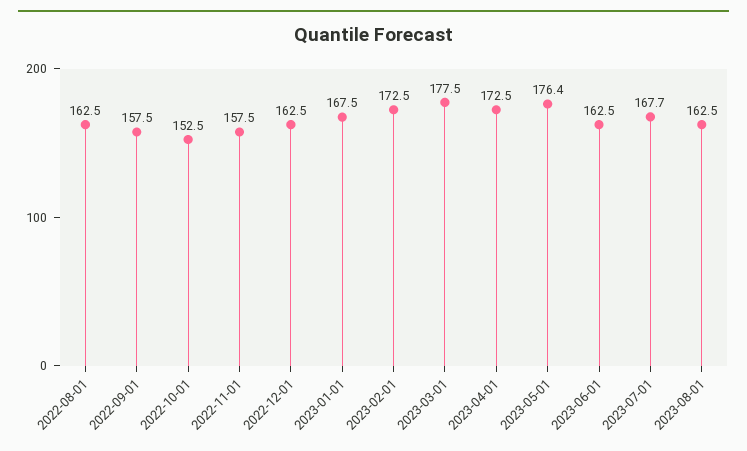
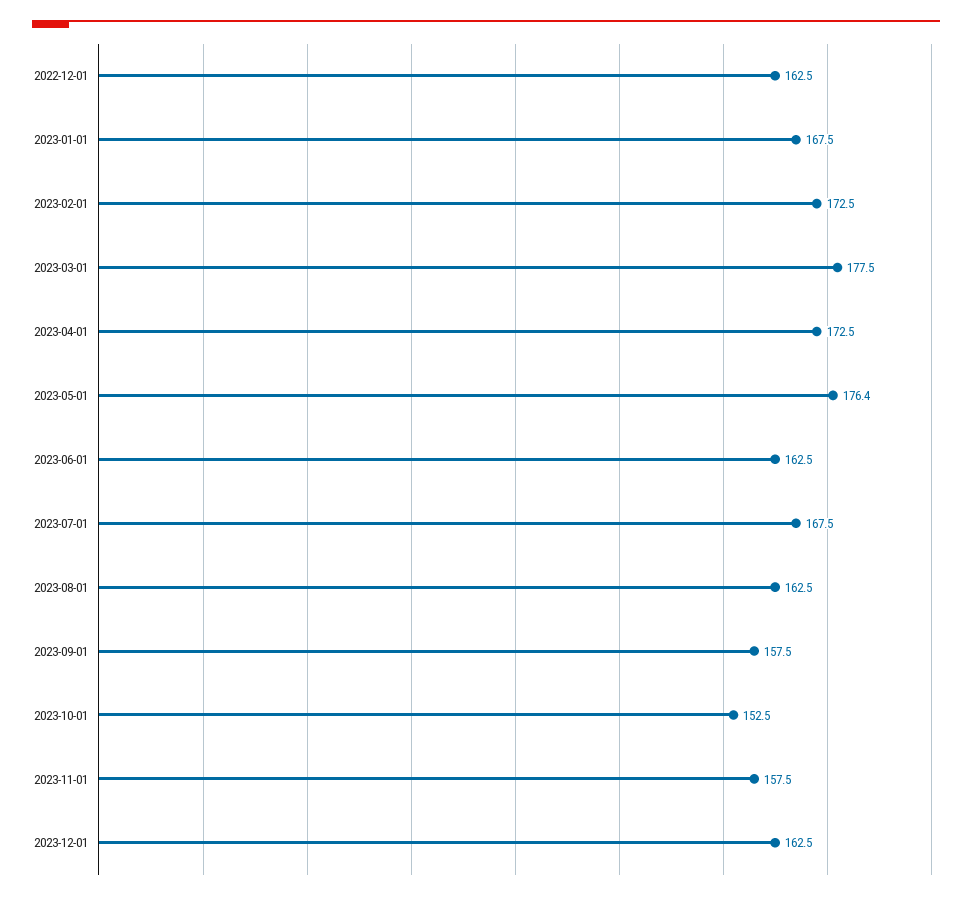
2022-08-01: 162.5 -> none
2022-09-01: 157.5 -> none
2022-10-01: 152.5 -> none
2022-11-01: 157.5 -> none
2023-07-01: 167.7 -> 167.5
2023-09-01: none -> 157.5
2023-10-01: none -> 152.5
2023-11-01: none -> 157.5
2023-12-01: none -> 162.5

